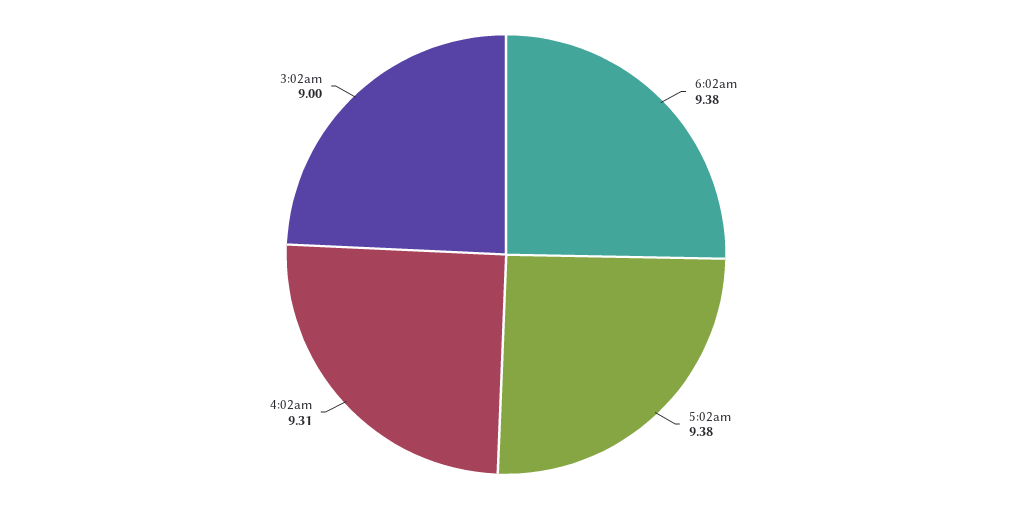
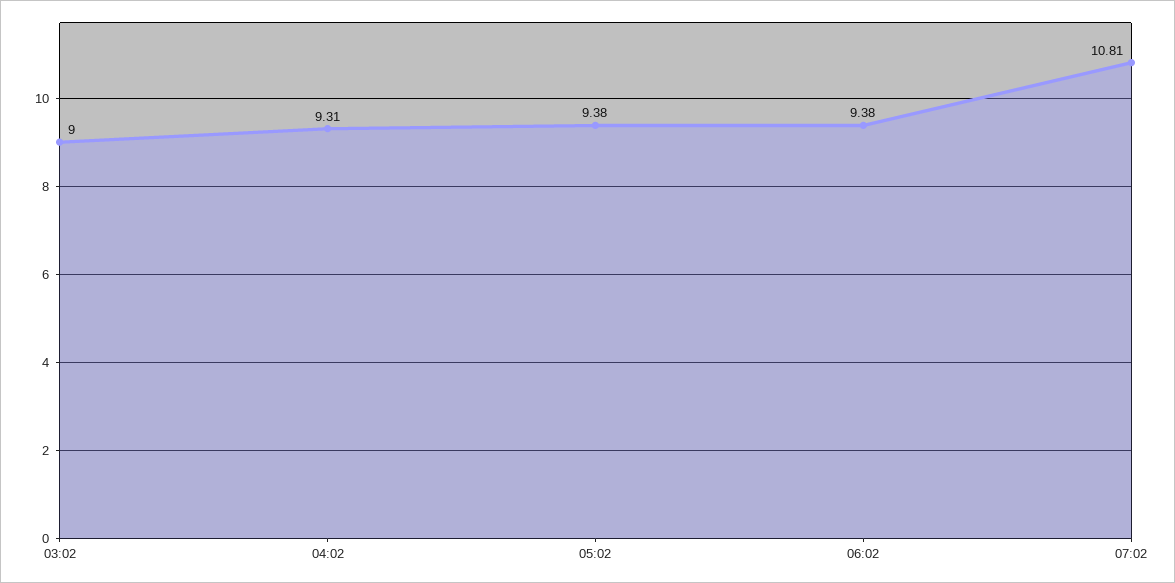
07:02: none -> 10.81

